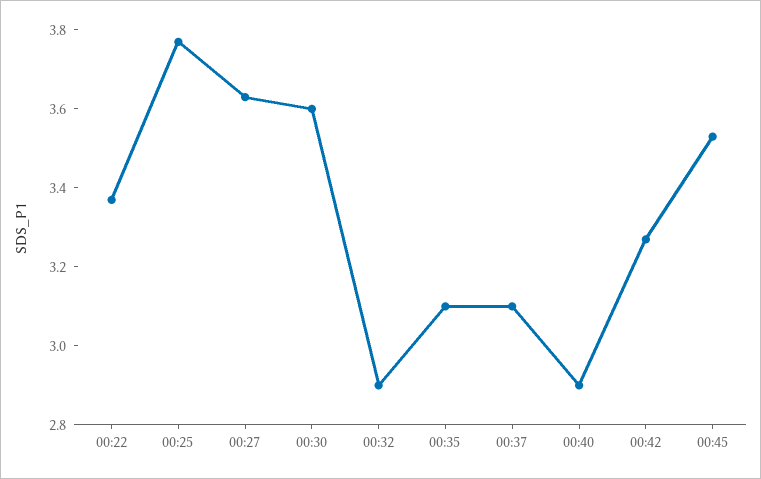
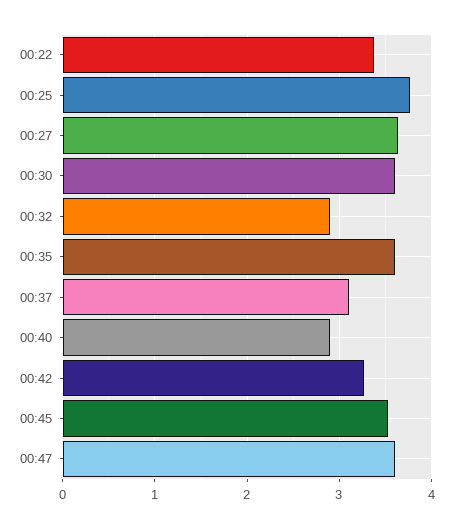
00:35: 3.1 -> 3.6
00:47: none -> 3.6

